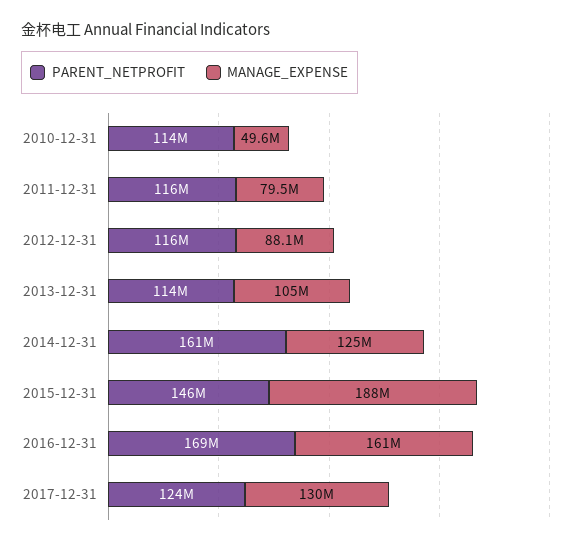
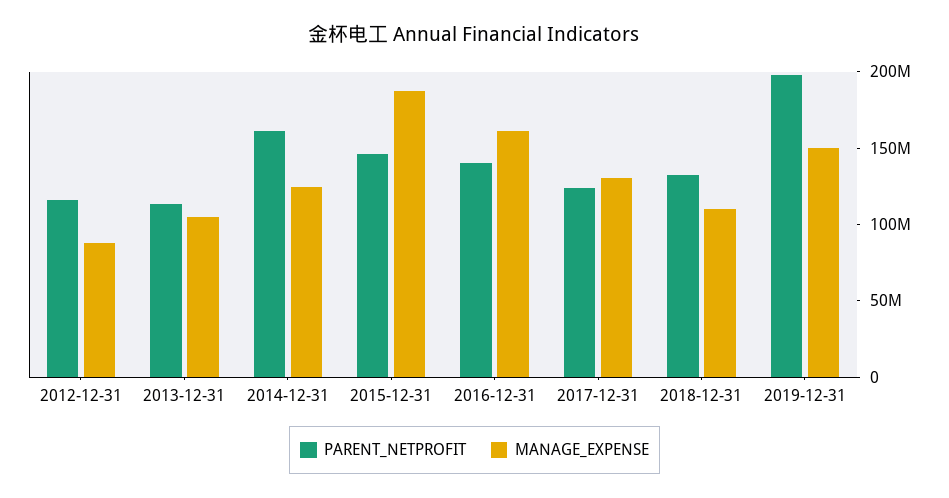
PARENT_NETPROFIT, 2010-12-31: 114000000 -> none
MANAGE_EXPENSE, 2010-12-31: 49600000 -> none
PARENT_NETPROFIT, 2011-12-31: 116000000 -> none
MANAGE_EXPENSE, 2011-12-31: 79500000 -> none
PARENT_NETPROFIT, 2016-12-31: 169000000 -> 140000000
PARENT_NETPROFIT, 2018-12-31: none -> 130000000
MANAGE_EXPENSE, 2018-12-31: none -> 110000000
PARENT_NETPROFIT, 2019-12-31: none -> 200000000
MANAGE_EXPENSE, 2019-12-31: none -> 150000000

